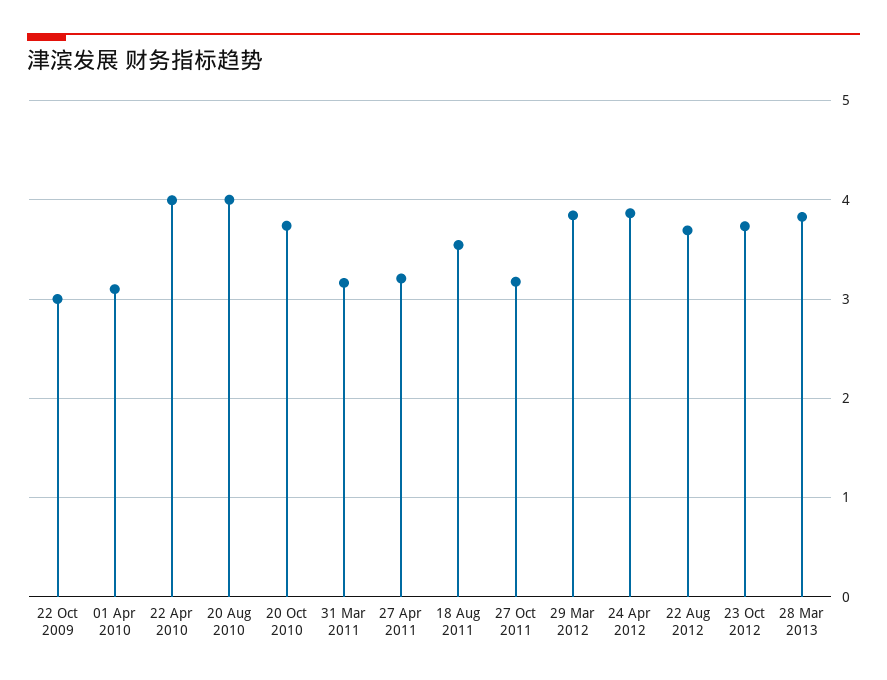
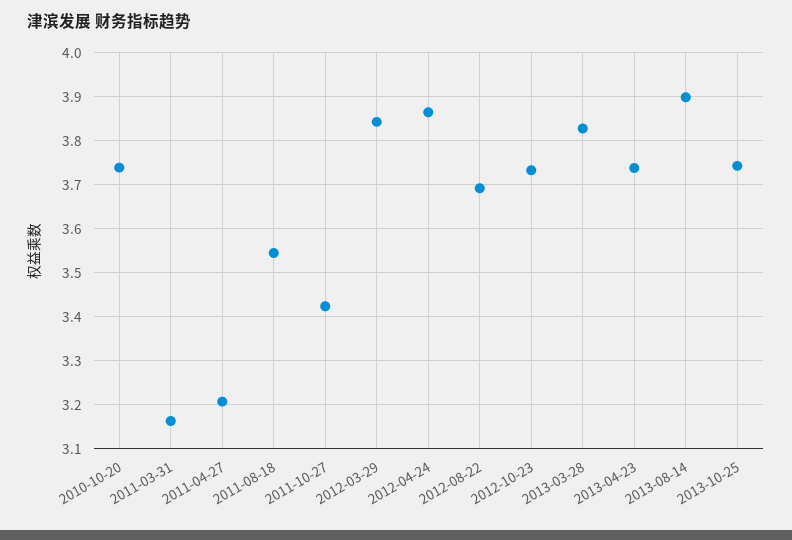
22 Oct 2009: 3 -> none
01 Apr 2010: 3.1 -> none
22 Apr 2010: 4 -> none
20 Aug 2010: 4 -> none
27 Oct 2011: 3.2 -> 3.42
2013-04-23: none -> 3.74
2013-08-14: none -> 3.9
2013-10-25: none -> 3.74

